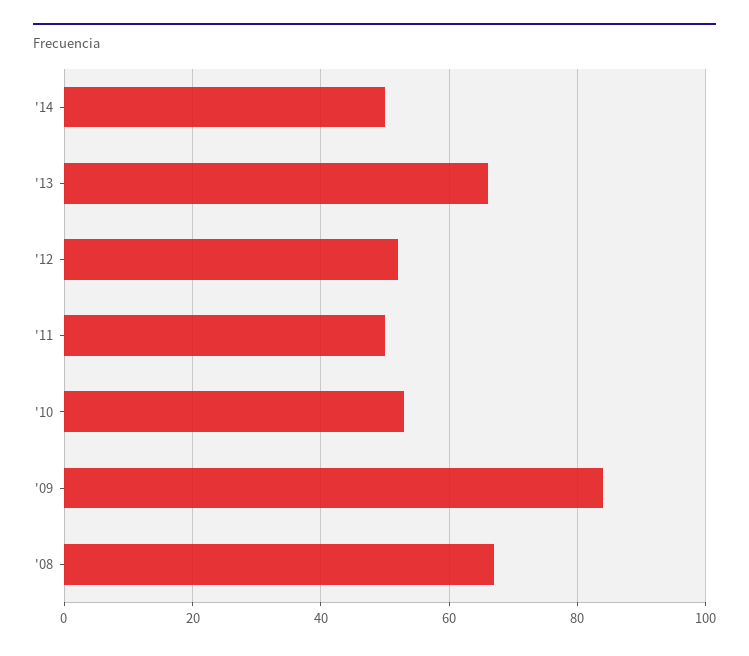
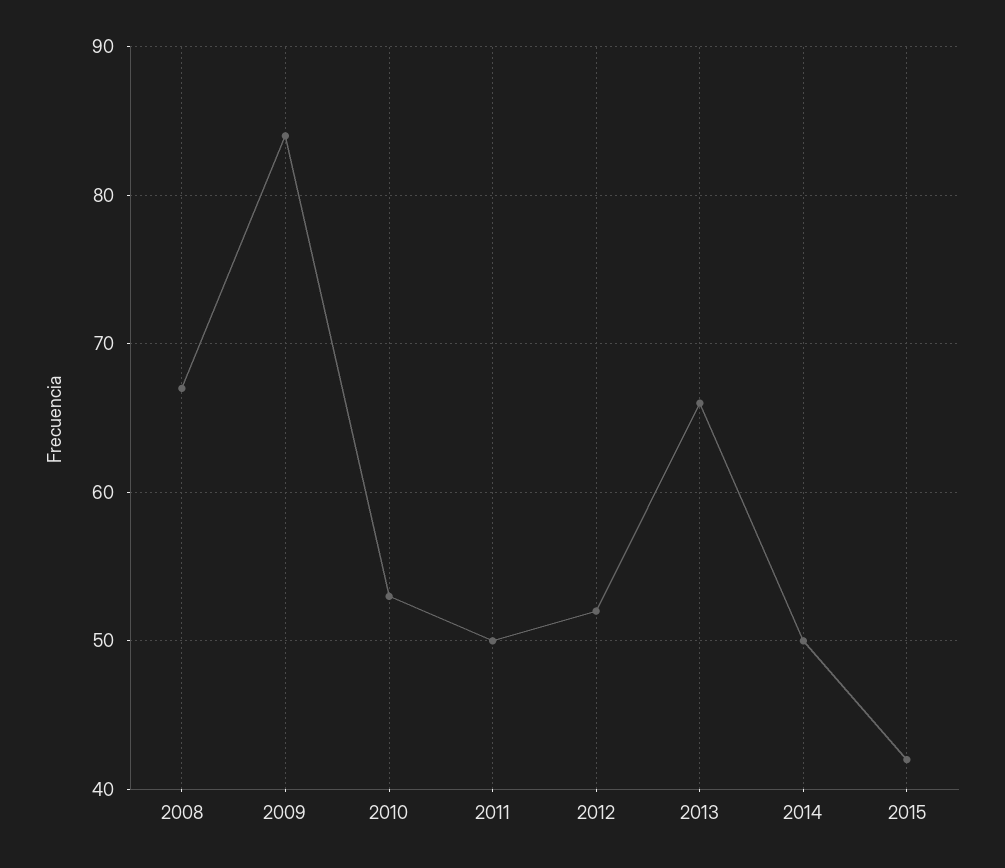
2015: none -> 42

